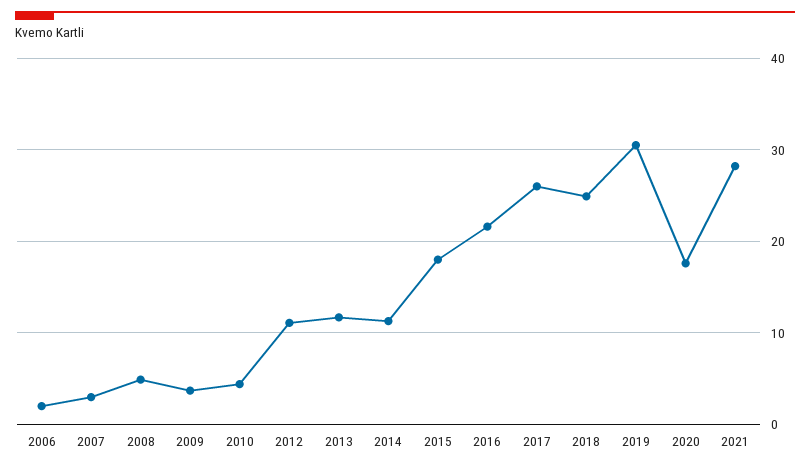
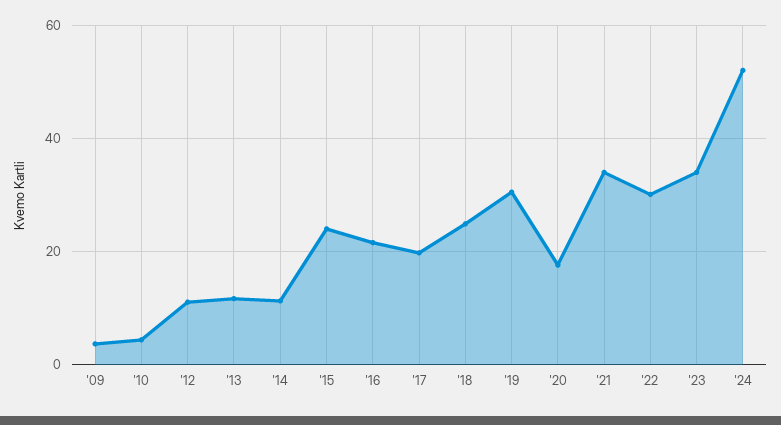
2006: 2 -> none
2007: 3 -> none
2008: 5 -> none
2015: 18 -> 24
2017: 26 -> 20
2021: 28 -> 34
'22: none -> 30
'23: none -> 34
'24: none -> 52

